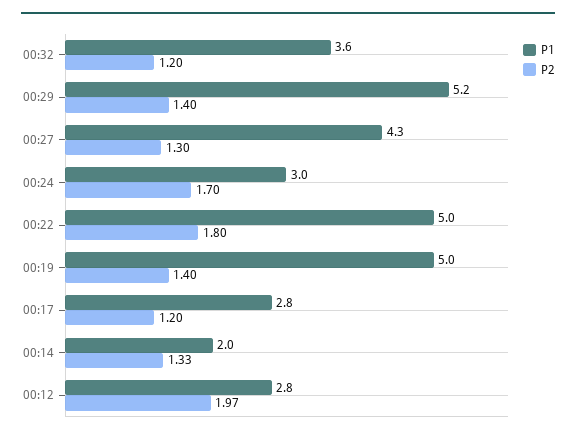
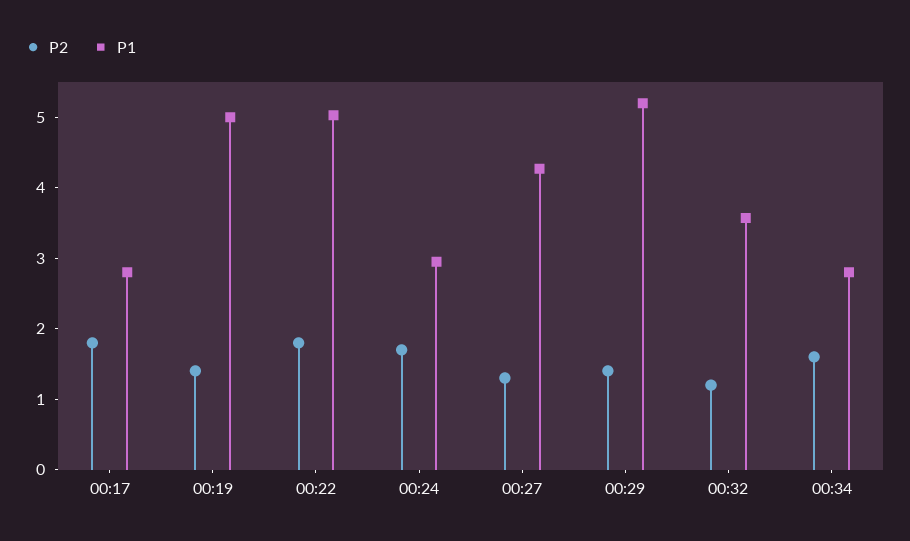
P2, 00:17: 1.2 -> 1.8
P1, 00:14: 2 -> none
P2, 00:14: 1.33 -> none
P1, 00:12: 2.8 -> none
P2, 00:12: 1.97 -> none
P2, 00:34: none -> 1.6
P1, 00:34: none -> 2.8

